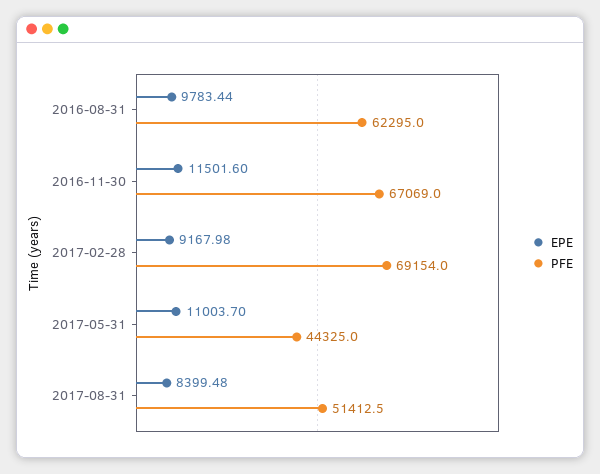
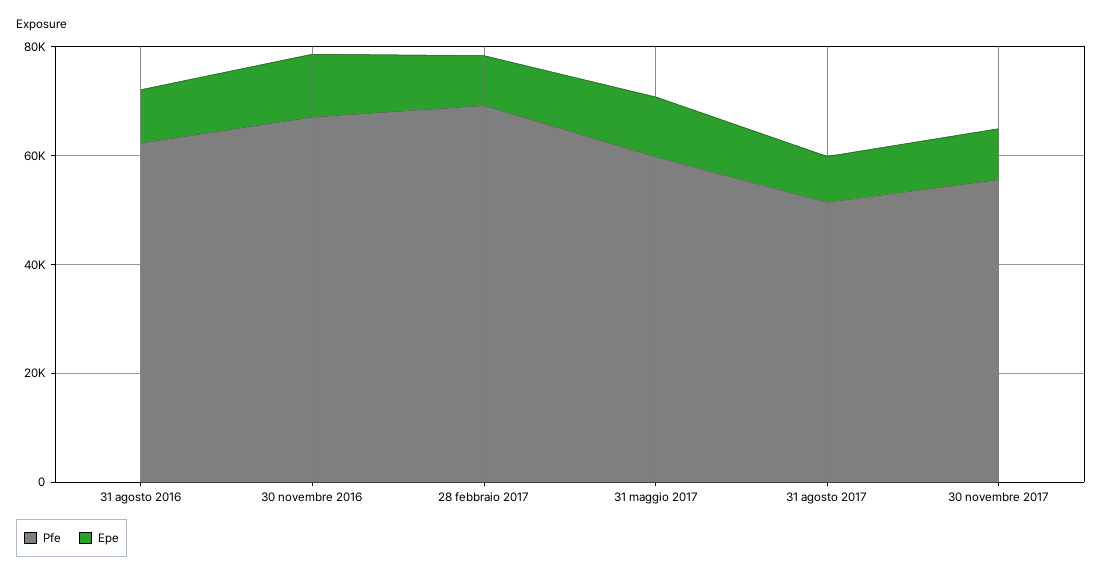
PFE, 2017-05-31: 44325 -> 60000
PFE, 30 novembre 2017: none -> 55000
EPE, 30 novembre 2017: none -> 10000

